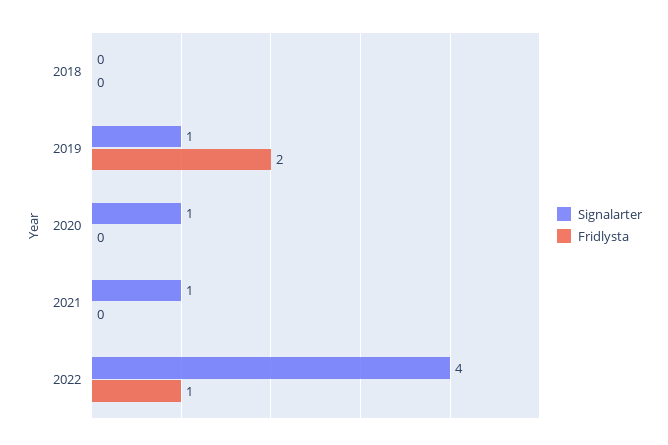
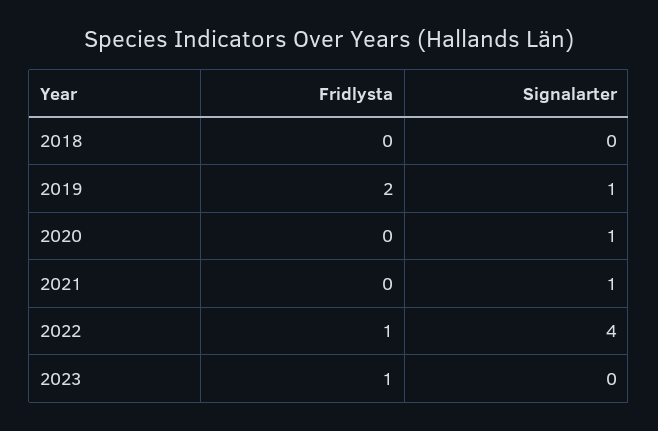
Fridlysta, 2023: none -> 1
Signalarter, 2023: none -> 0

